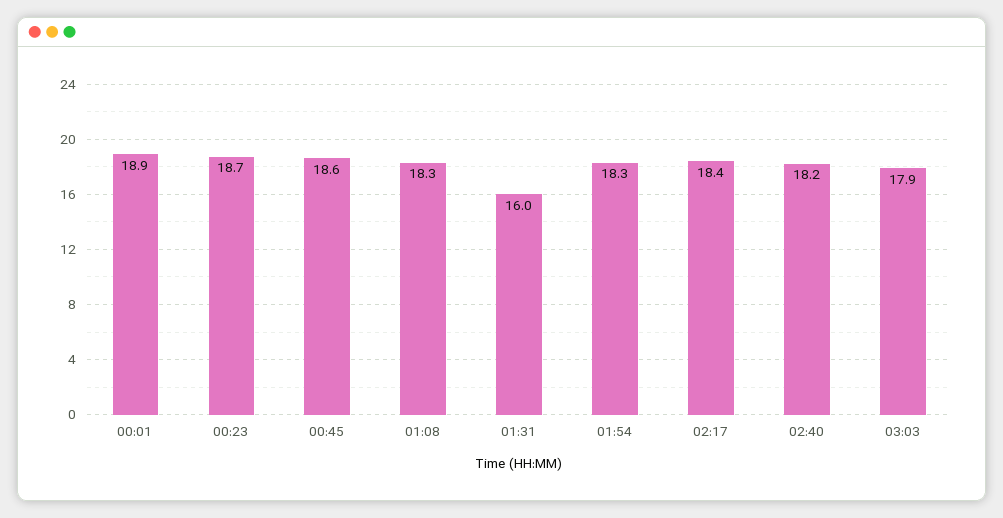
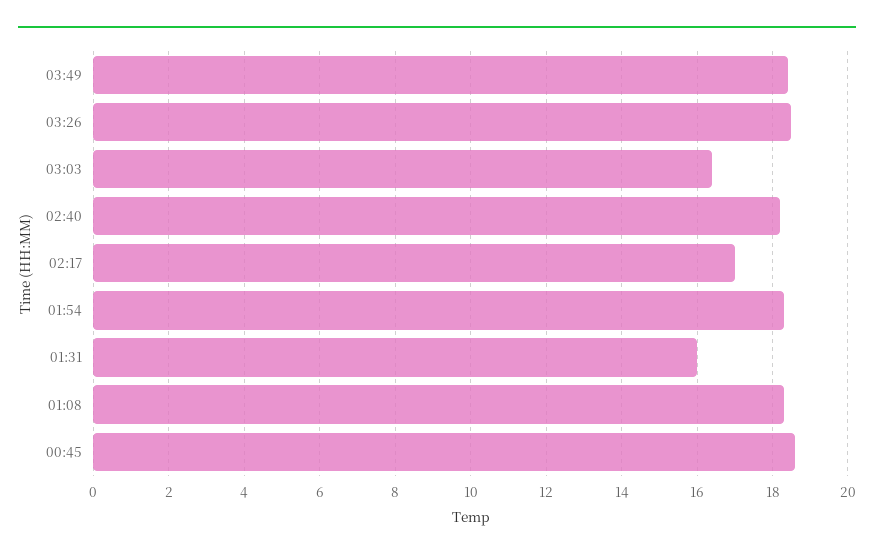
00:01: 18.9 -> none
00:23: 18.7 -> none
02:17: 18.4 -> 17
03:03: 17.9 -> 16.5
03:49: none -> 18.5
03:26: none -> 18.5

